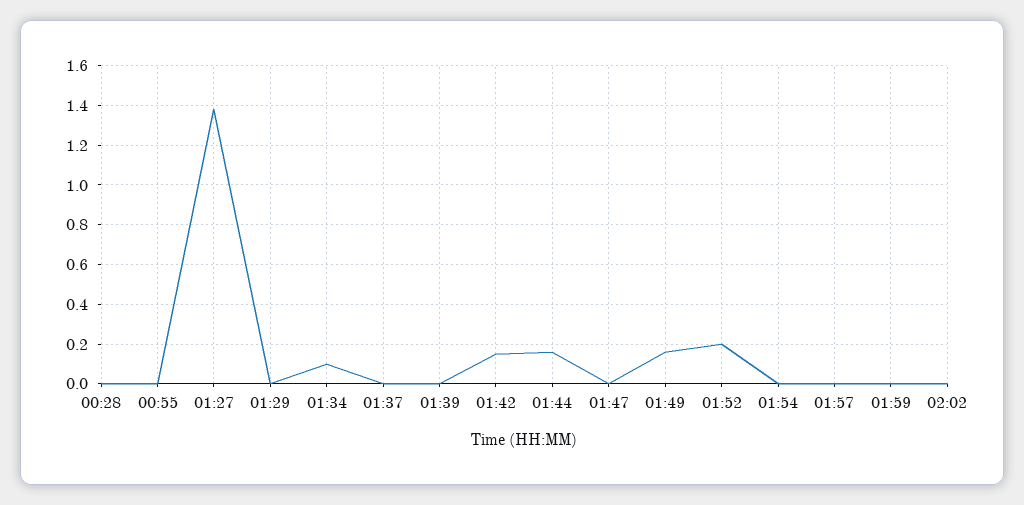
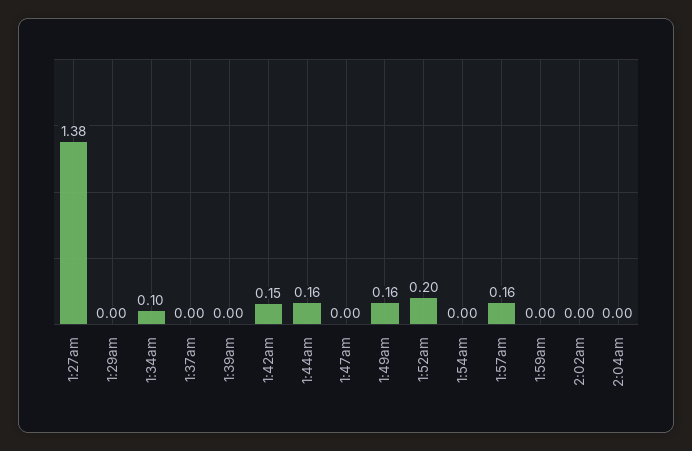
00:28: 0 -> none
00:55: 0 -> none
01:57: 0 -> 0.16
2:04am: none -> 0

